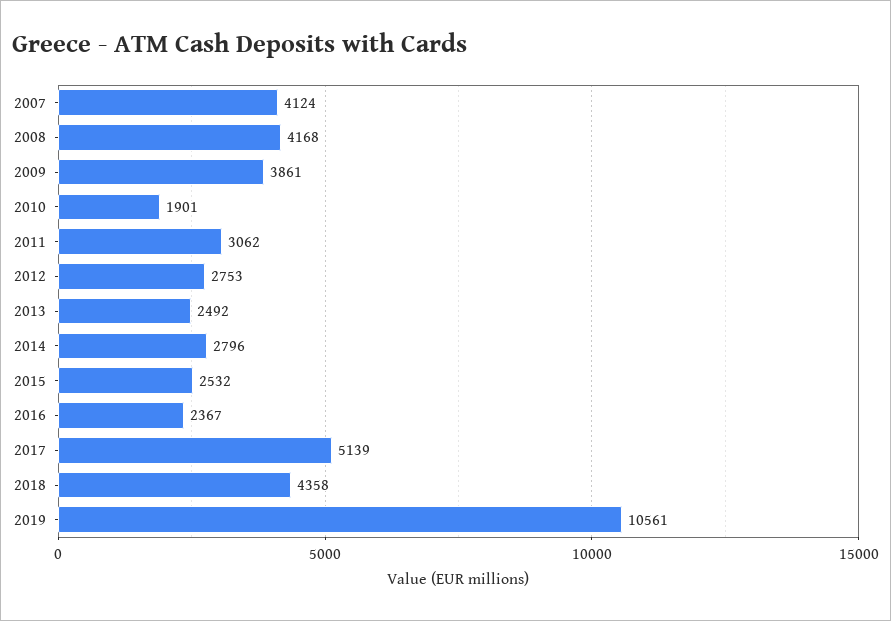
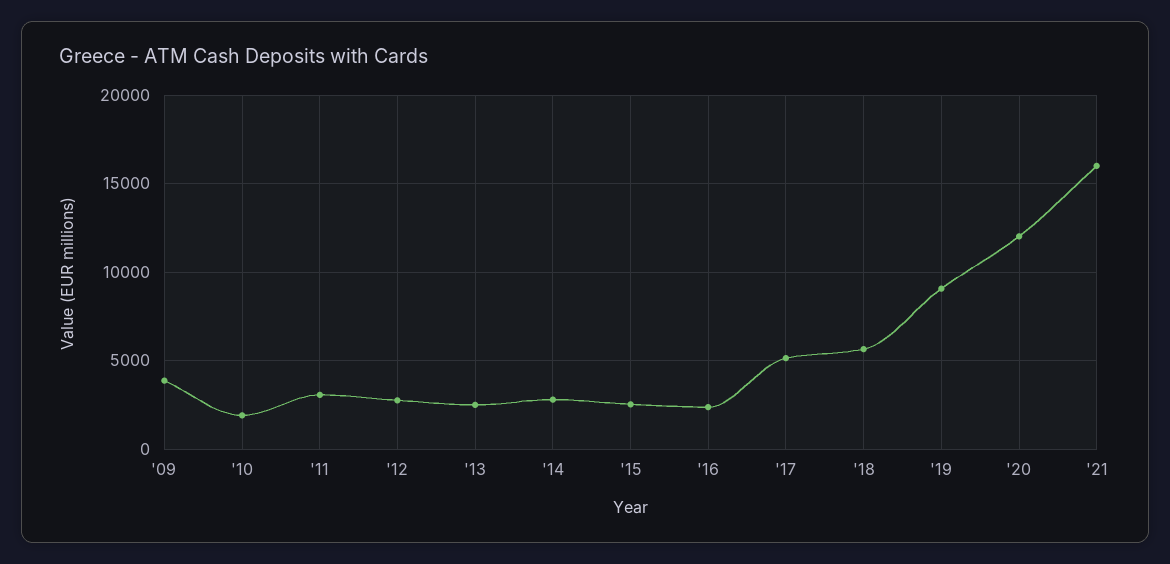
2007: 4124 -> none
2008: 4168 -> none
2018: 4358 -> 5500
2019: 10561 -> 9000
'20: none -> 12000
'21: none -> 16000

